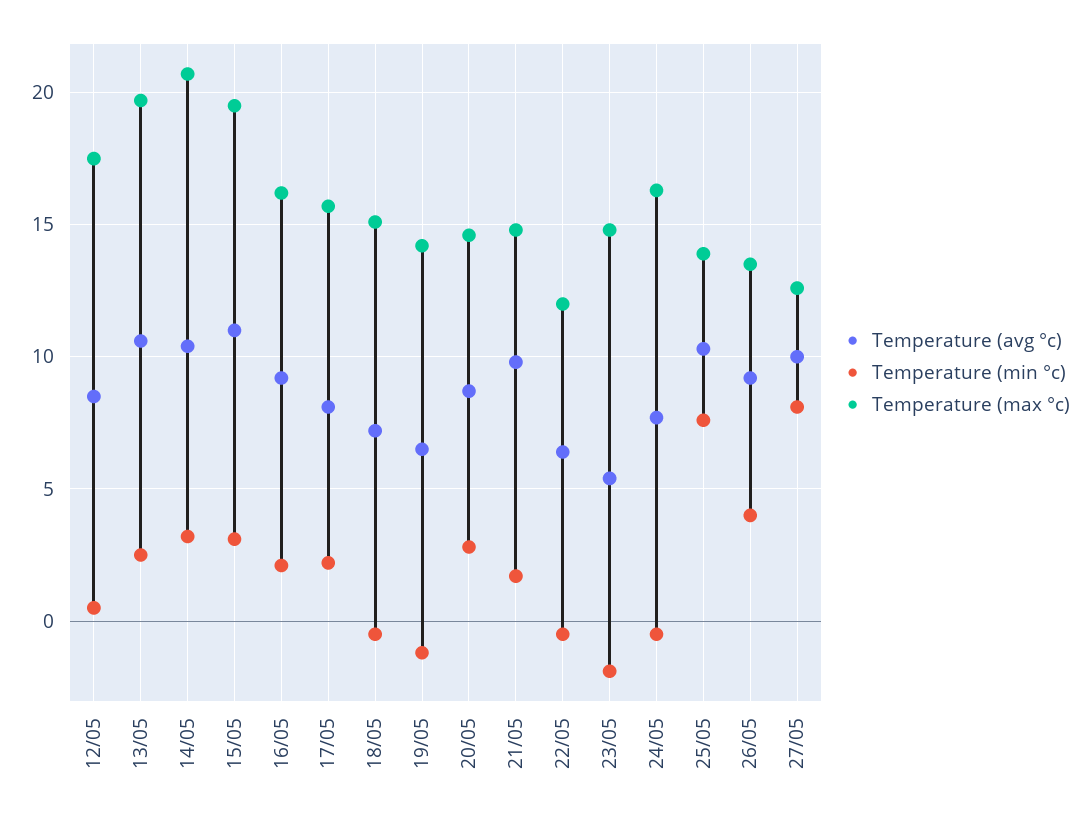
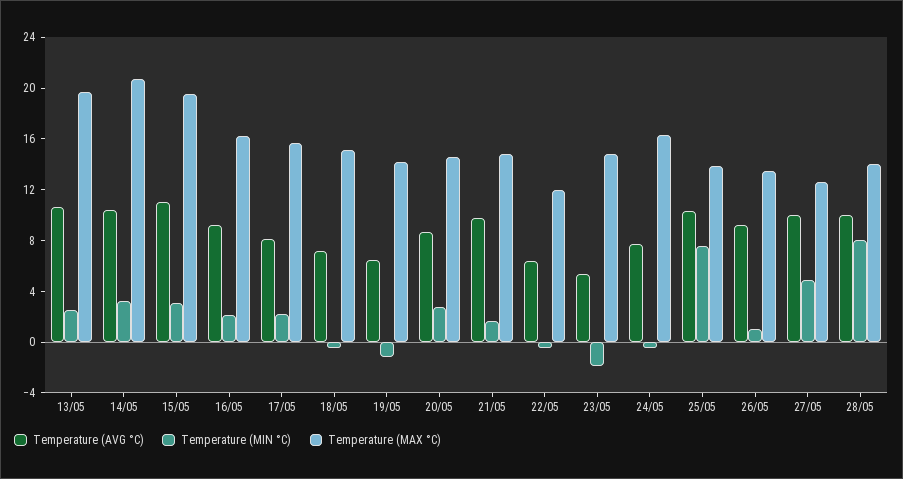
Temperature (avg °c), 12/05: 8.5 -> none
Temperature (min °c), 12/05: 0.5 -> none
Temperature (max °c), 12/05: 17.5 -> none
Temperature (min °c), 26/05: 4 -> 1
Temperature (min °c), 27/05: 8 -> 5
Temperature (avg °c), 28/05: none -> 10
Temperature (min °c), 28/05: none -> 8
Temperature (max °c), 28/05: none -> 14

